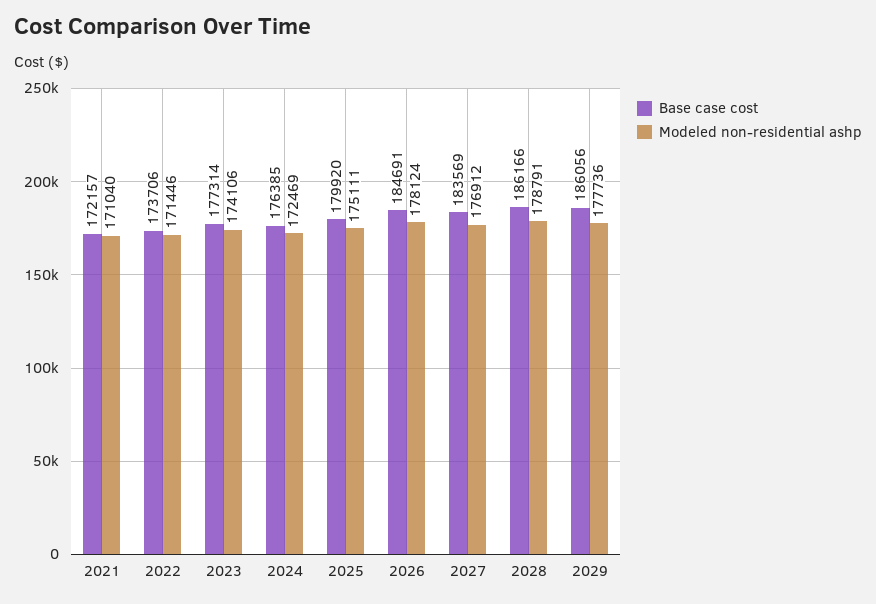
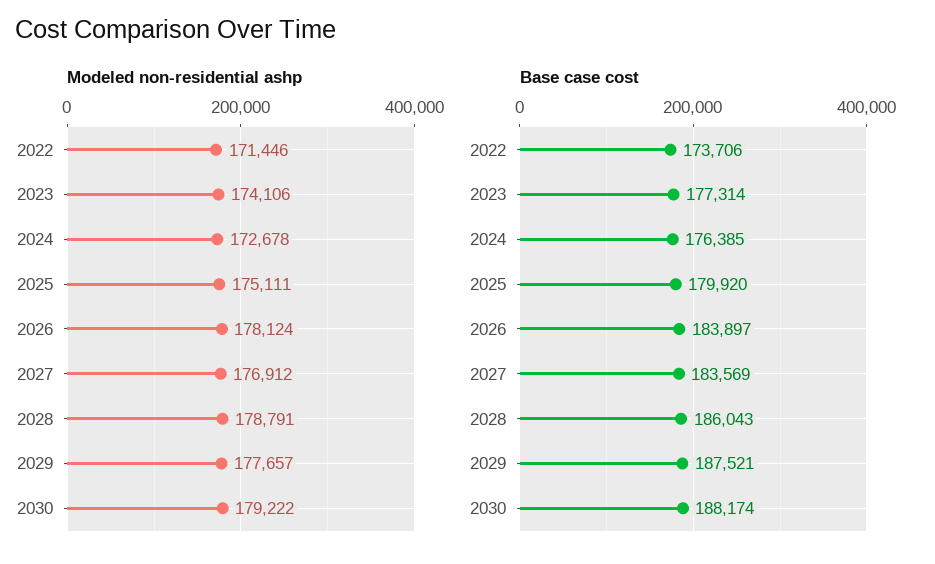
Base case cost, 2021: 172157 -> none
Modeled non-residential ashp, 2021: 171040 -> none
Modeled non-residential ashp, 2024: 172469 -> 172678
Base case cost, 2026: 184691 -> 183897
Base case cost, 2028: 186166 -> 186043
Base case cost, 2029: 186056 -> 187521
Modeled non-residential ashp, 2029: 177736 -> 177657
Modeled non-residential ashp, 2030: none -> 179222
Base case cost, 2030: none -> 188174

